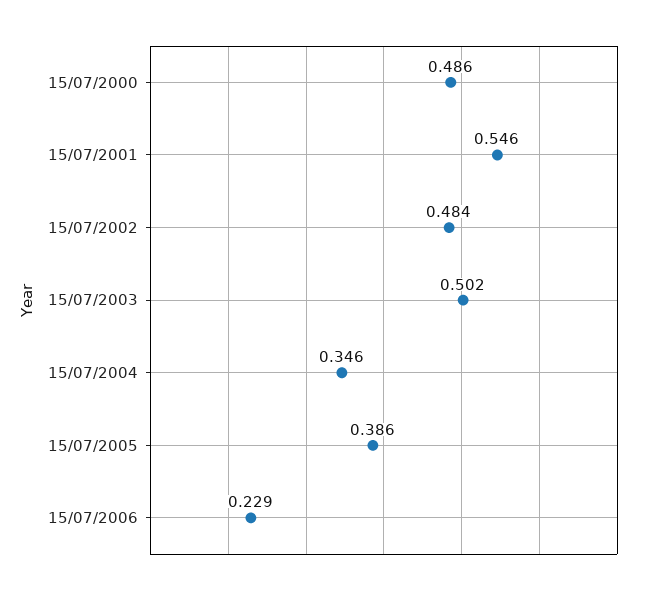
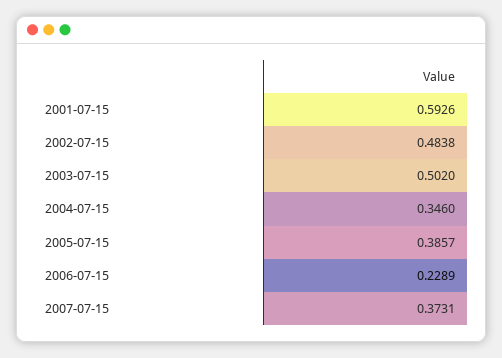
15/07/2000: 0.486 -> none
15/07/2001: 0.546 -> 0.5926
2007-07-15: none -> 0.3731

